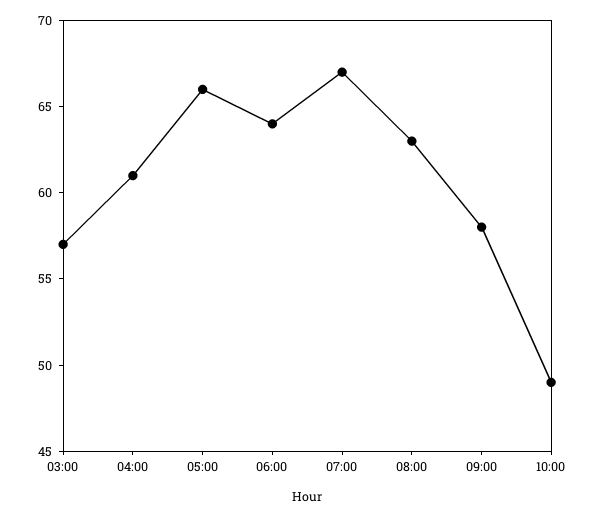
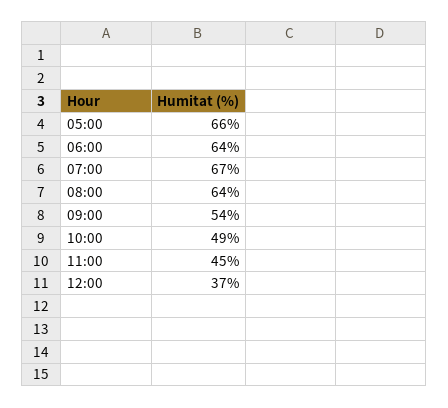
03:00: 57 -> none
04:00: 61 -> none
08:00: 63 -> 64
09:00: 58 -> 54
11:00: none -> 45
12:00: none -> 37

